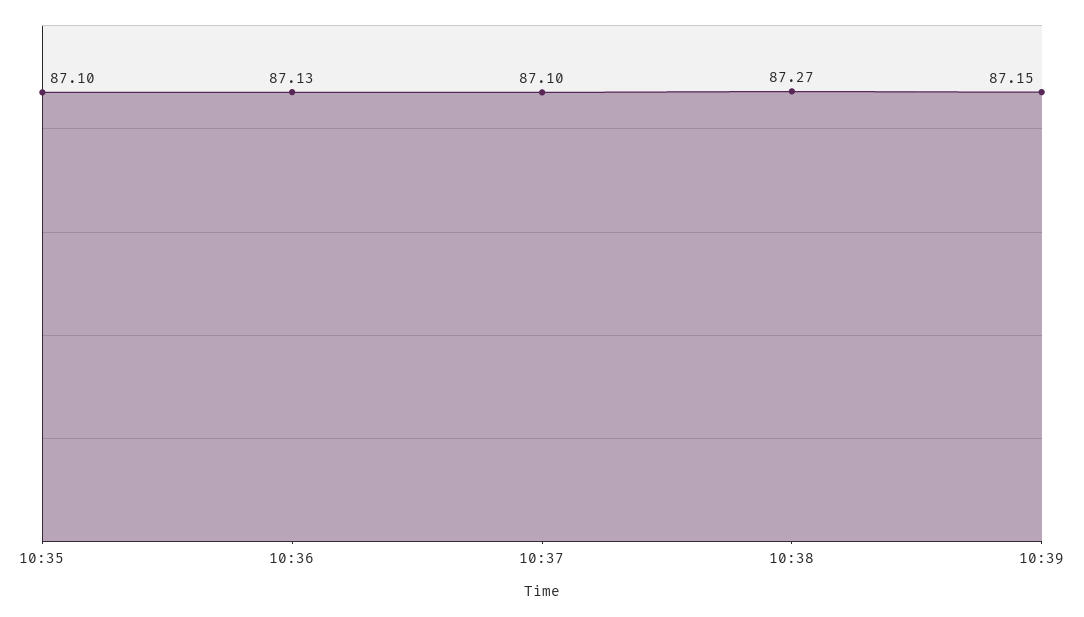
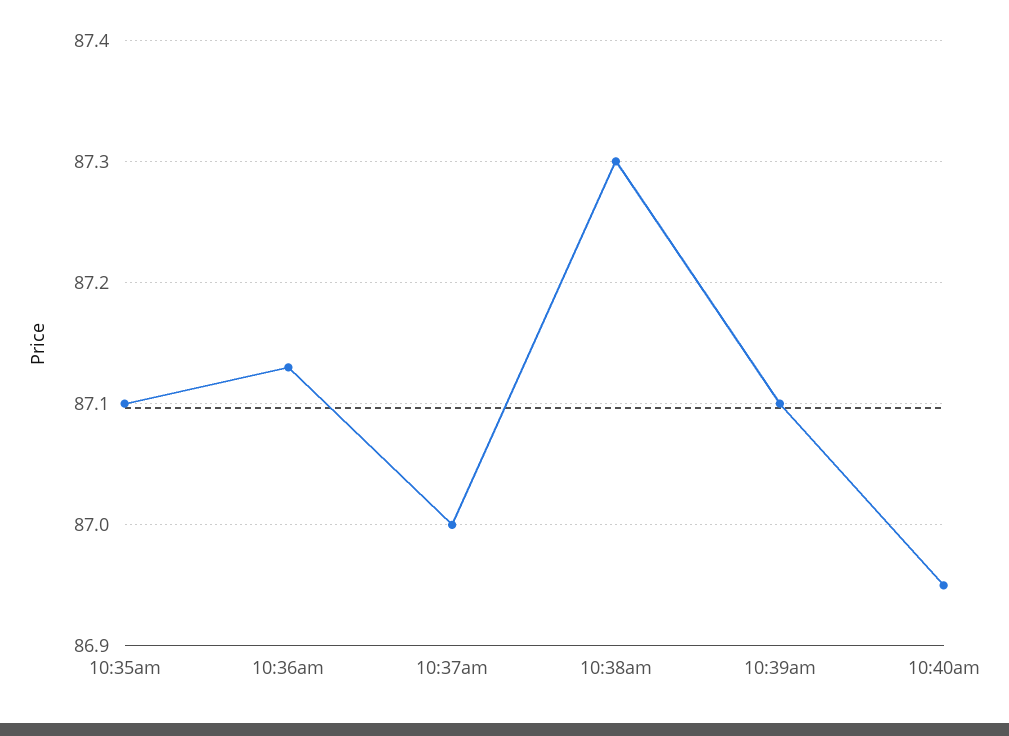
10:37: 87.1 -> 87
10:38: 87.27 -> 87.3
10:39: 87.15 -> 87.1
10:40am: none -> 86.95

